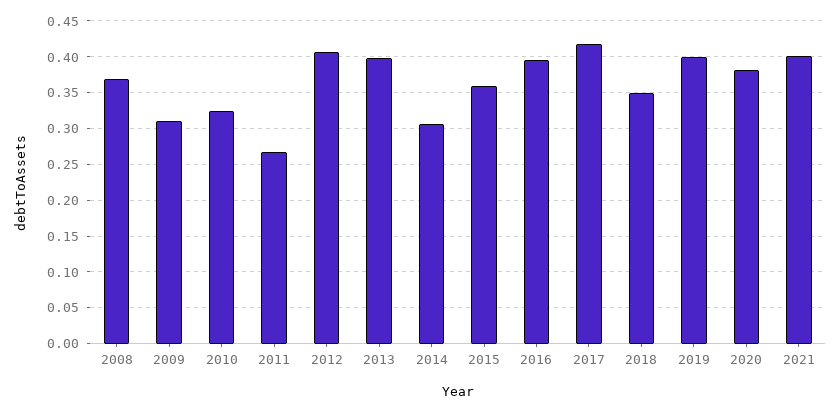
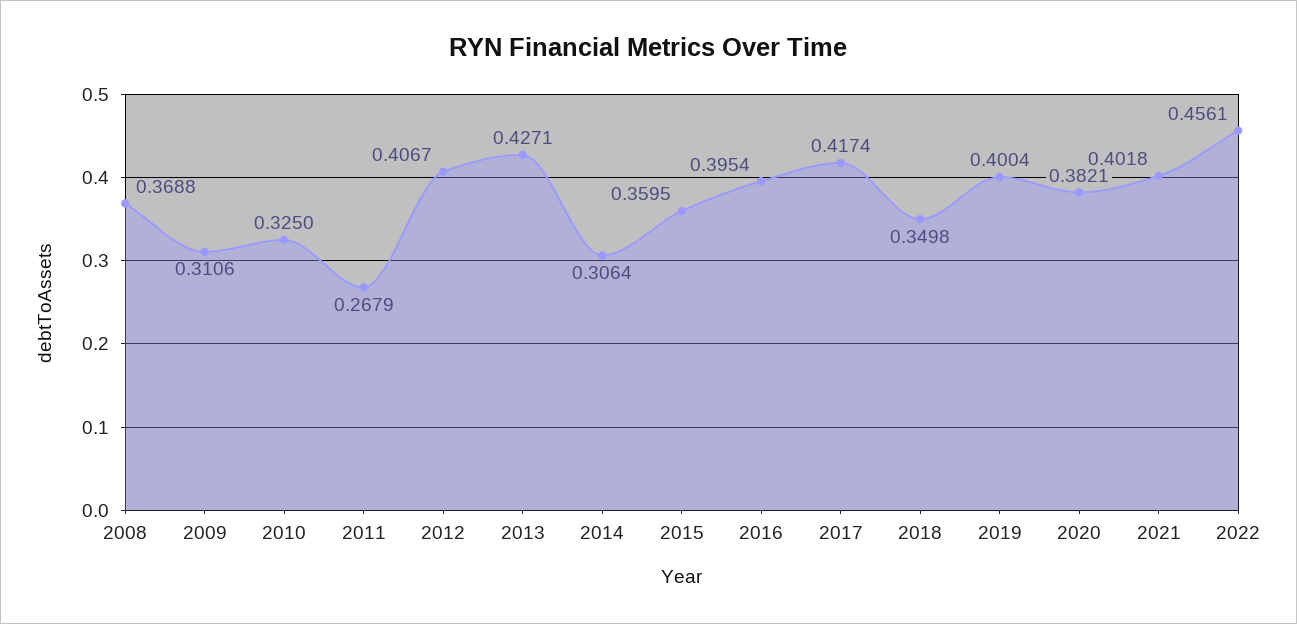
2013: 0.4 -> 0.4271
2022: none -> 0.4561

